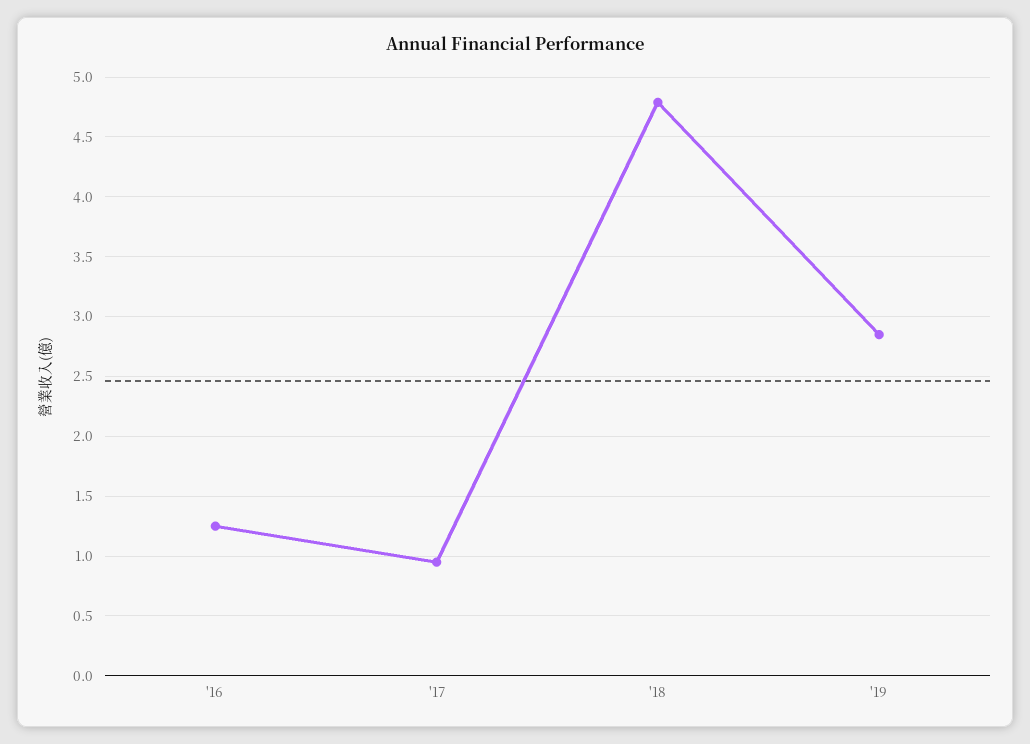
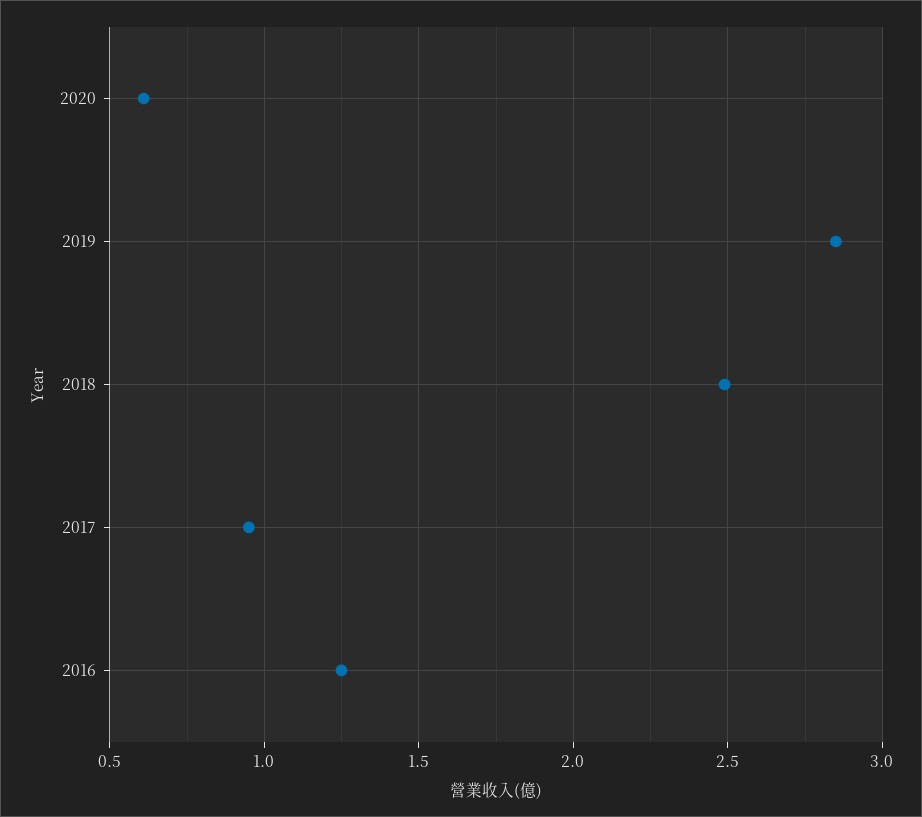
'18: 4.8 -> 2.5
2020: none -> 0.6

